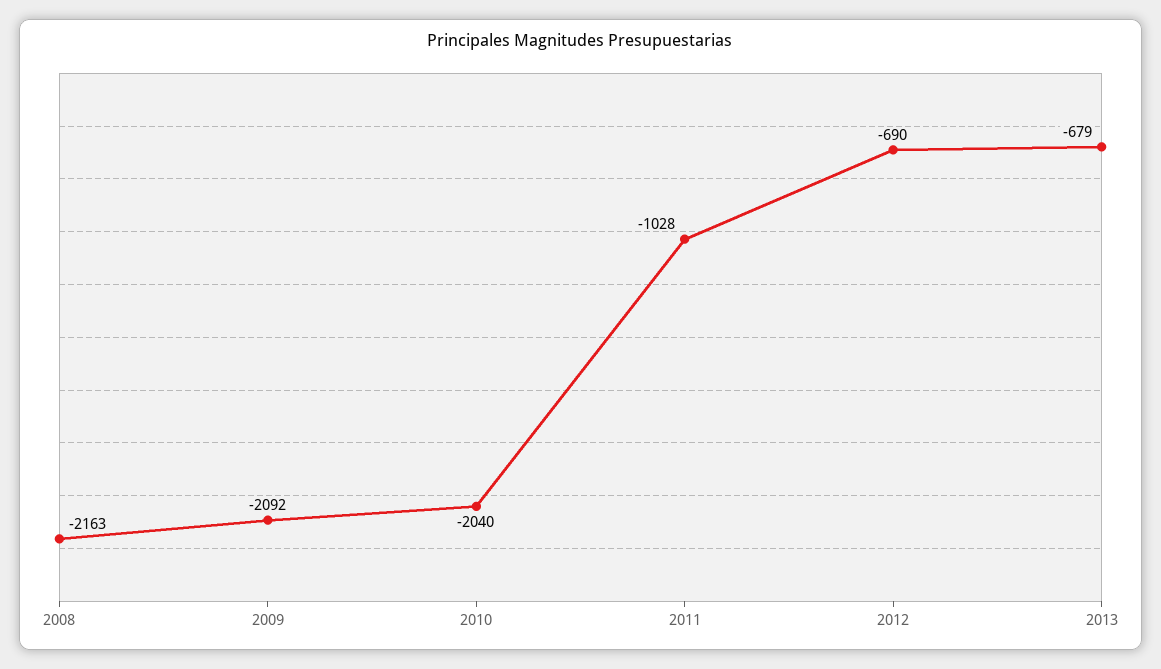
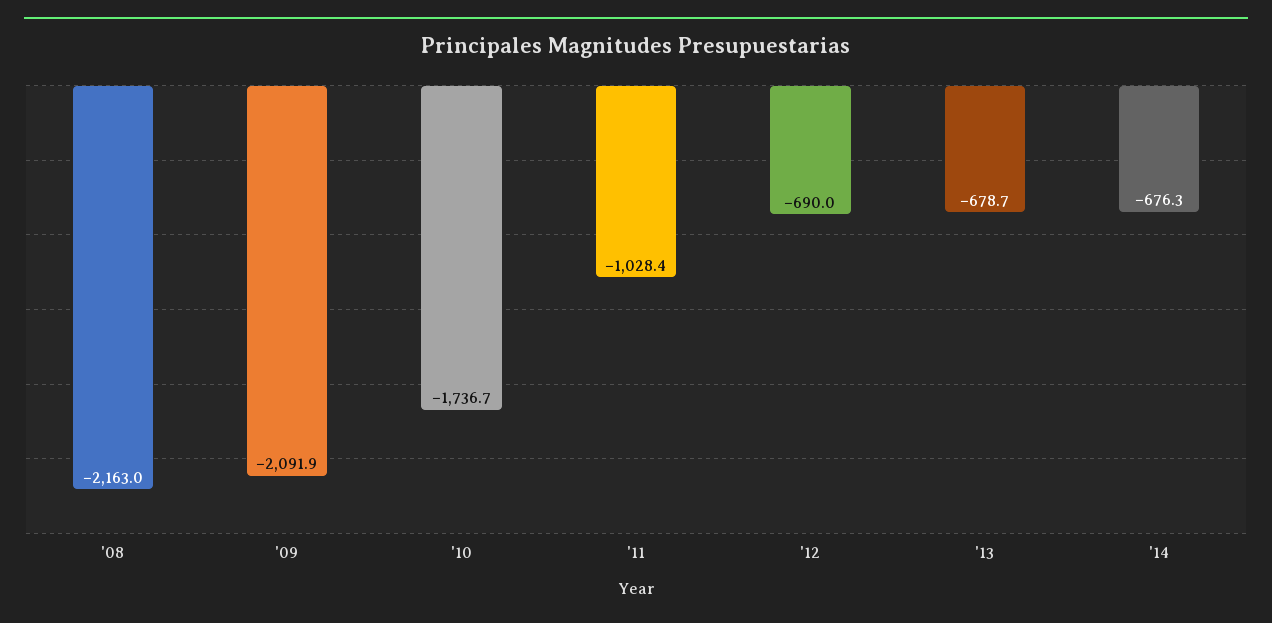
2010: -2040 -> -1736.7
'14: none -> -676.3

